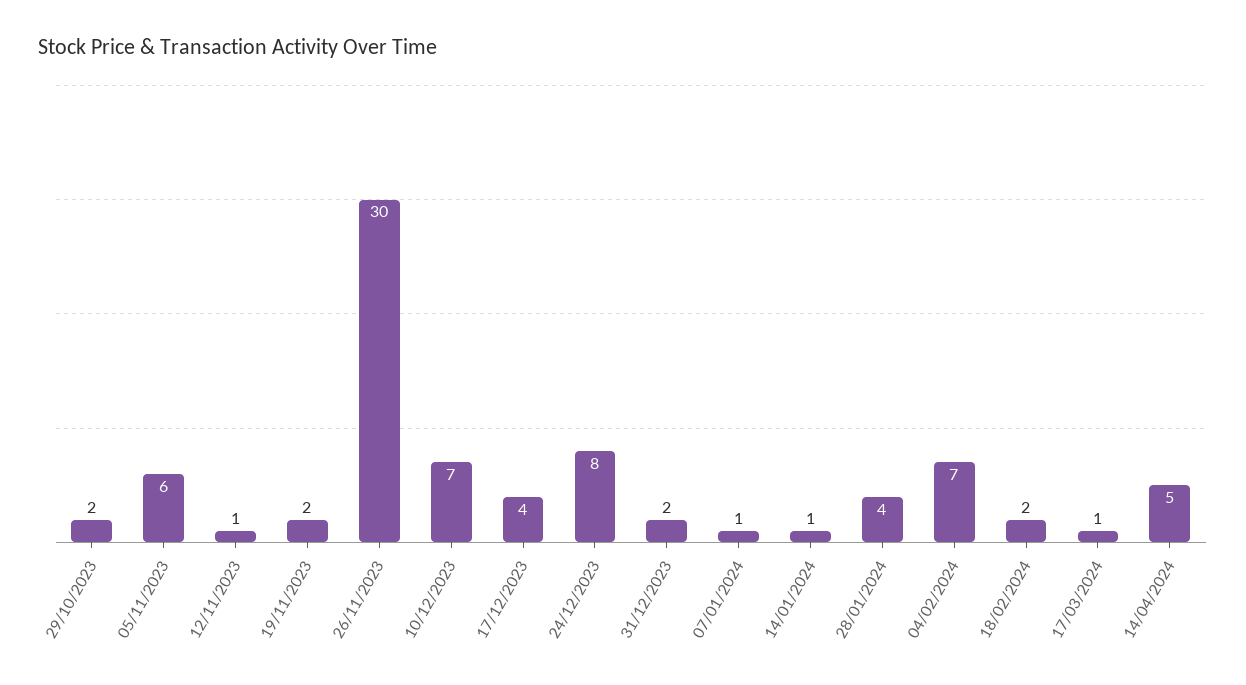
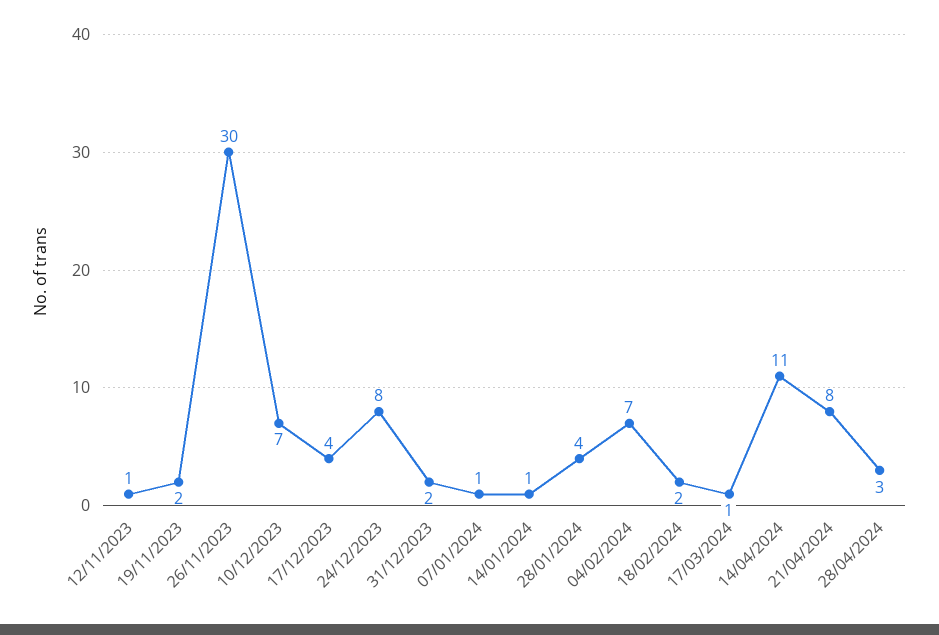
29/10/2023: 2 -> none
05/11/2023: 6 -> none
14/04/2024: 5 -> 11
21/04/2024: none -> 8
28/04/2024: none -> 3

